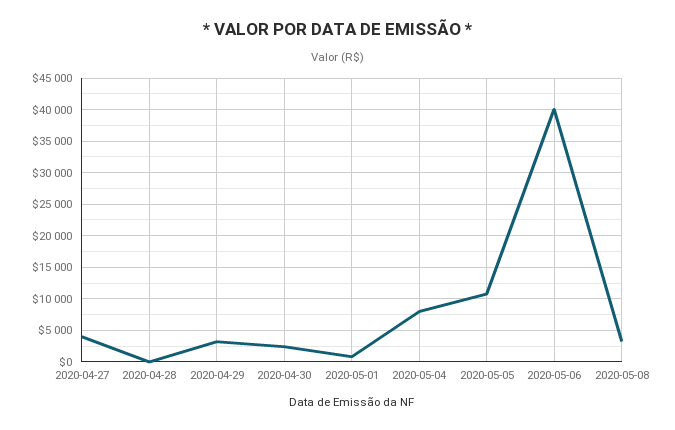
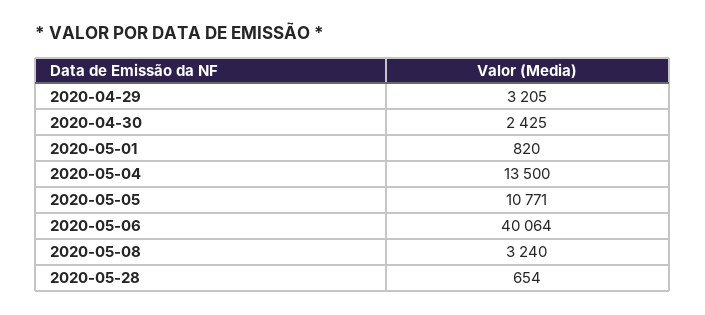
2020-04-27: 4000 -> none
2020-04-28: 0 -> none
2020-05-04: 8000 -> 13500
2020-05-28: none -> 654

